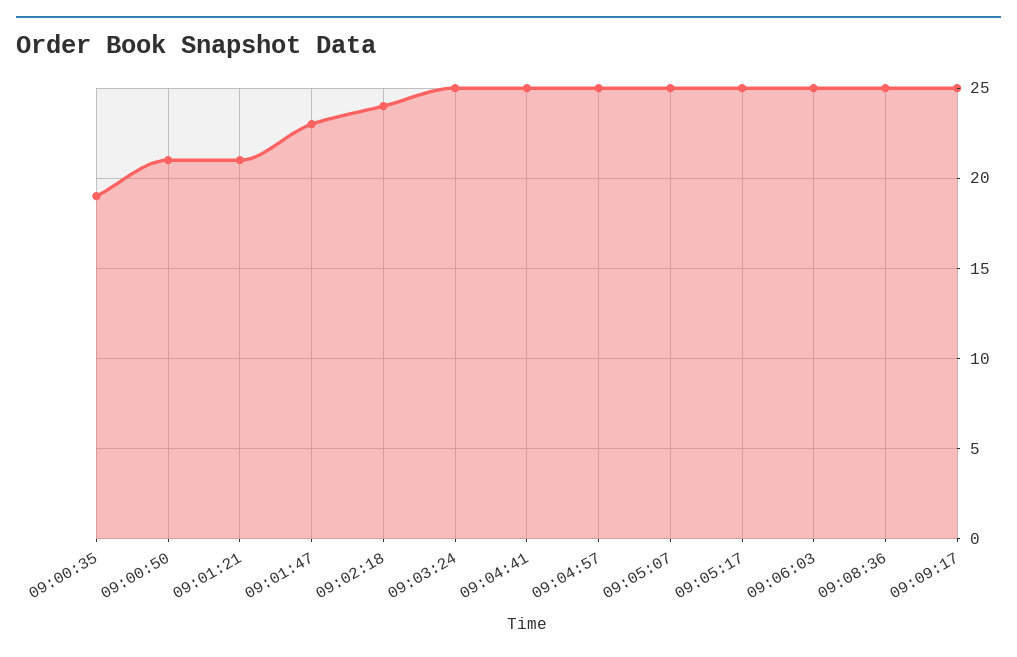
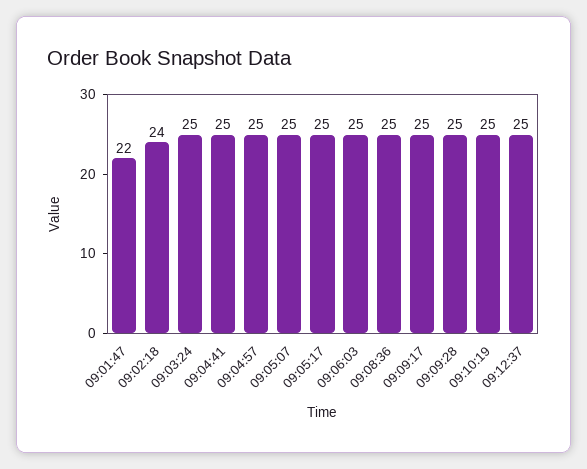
09:00:35: 19 -> none
09:00:50: 21 -> none
09:01:21: 21 -> none
09:01:47: 23 -> 22
09:09:28: none -> 25
09:10:19: none -> 25
09:12:37: none -> 25

